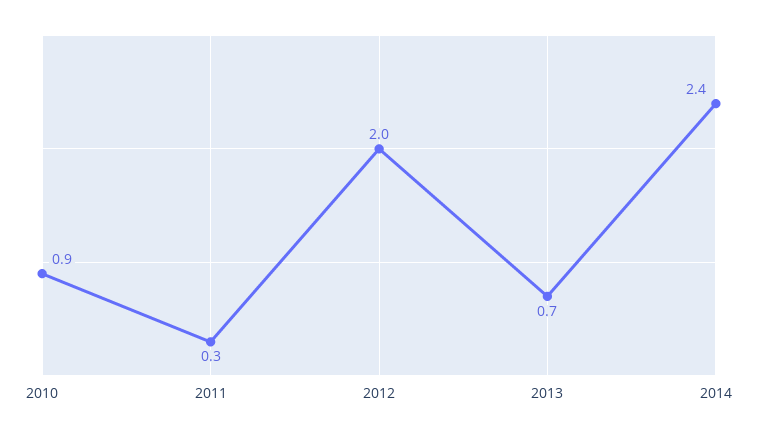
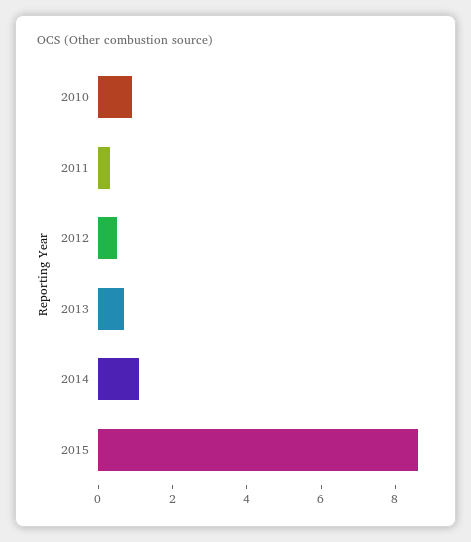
2012: 2 -> 0.5
2014: 2.4 -> 1
2015: none -> 8.5

